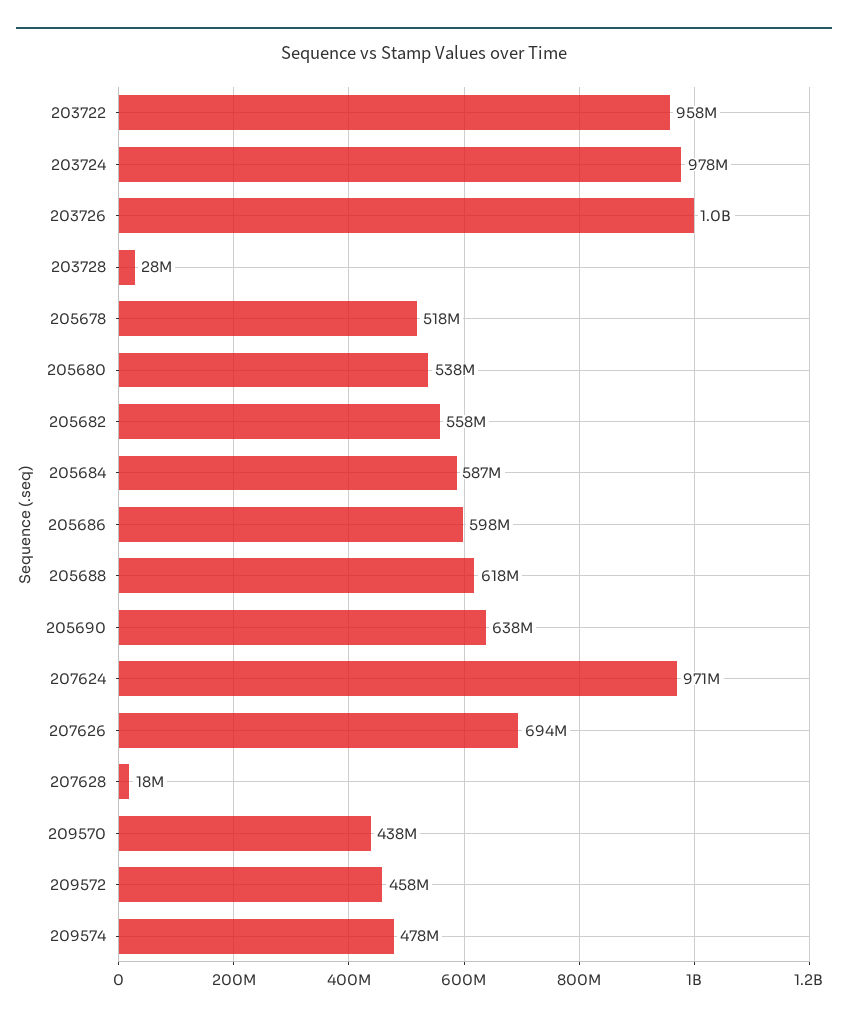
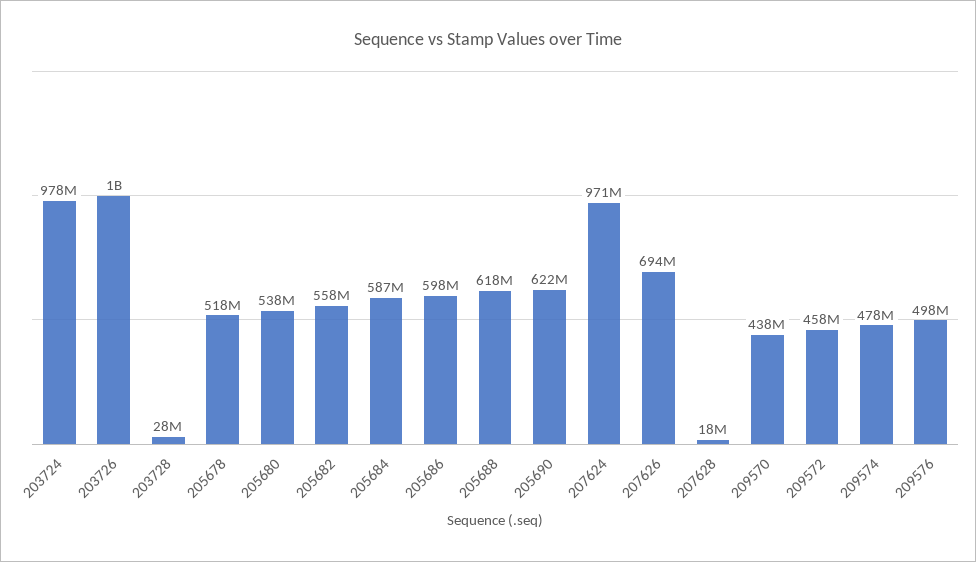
203722: 958000000 -> none
205690: 638000000 -> 622000000
209576: none -> 498000000

